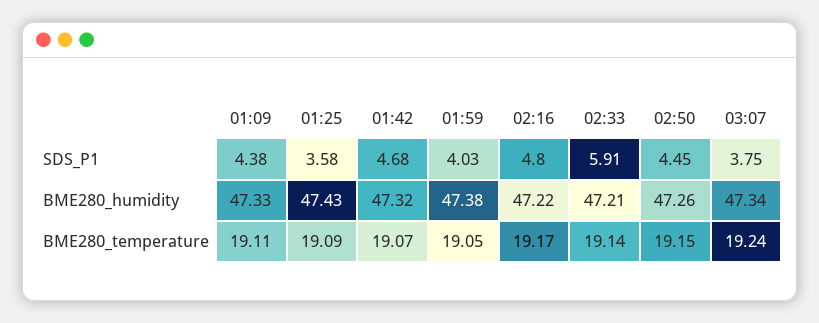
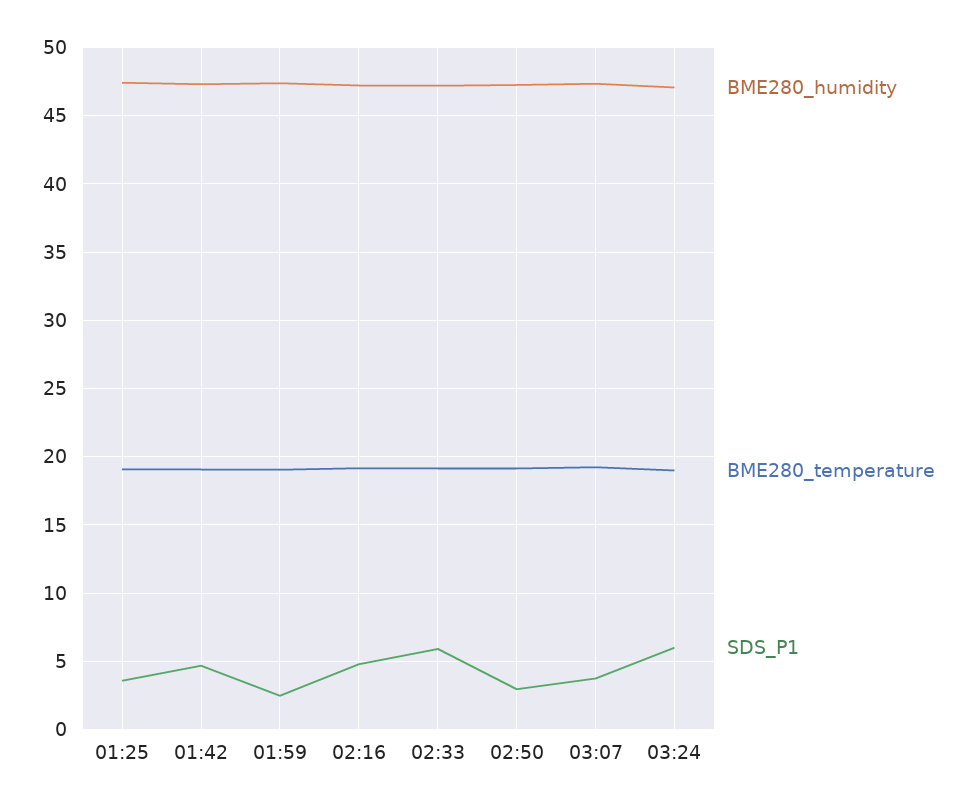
SDS_P1, 01:09: 4.38 -> none
SDS_P1, 01:59: 4.03 -> 2.5
SDS_P1, 02:50: 4.45 -> 3
BME280_humidity, 01:09: 47.33 -> none
BME280_temperature, 01:09: 19.11 -> none
BME280_humidity, 03:24: none -> 47
BME280_temperature, 03:24: none -> 19
SDS_P1, 03:24: none -> 6

